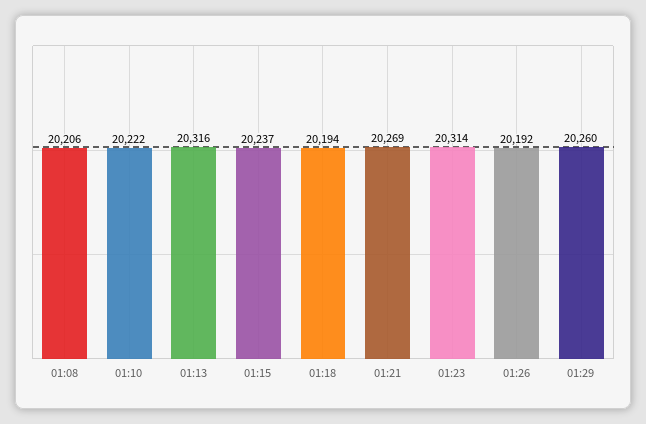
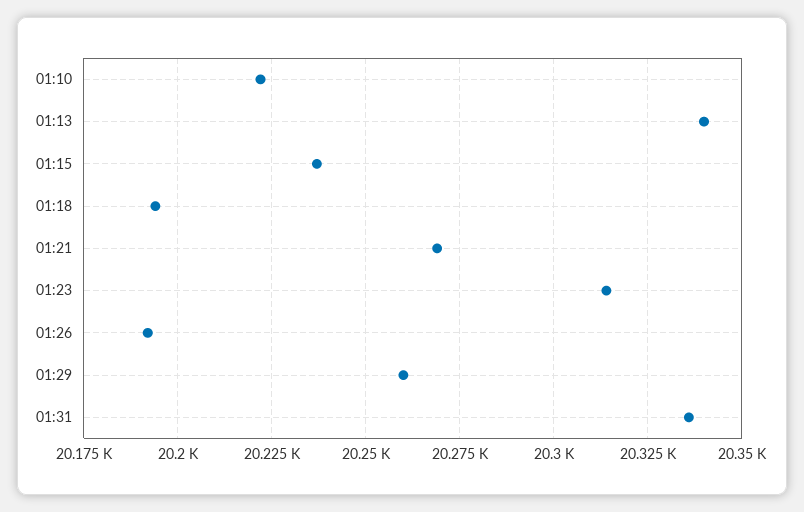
01:08: 20206 -> none
01:13: 20316 -> 20340
01:31: none -> 20335

